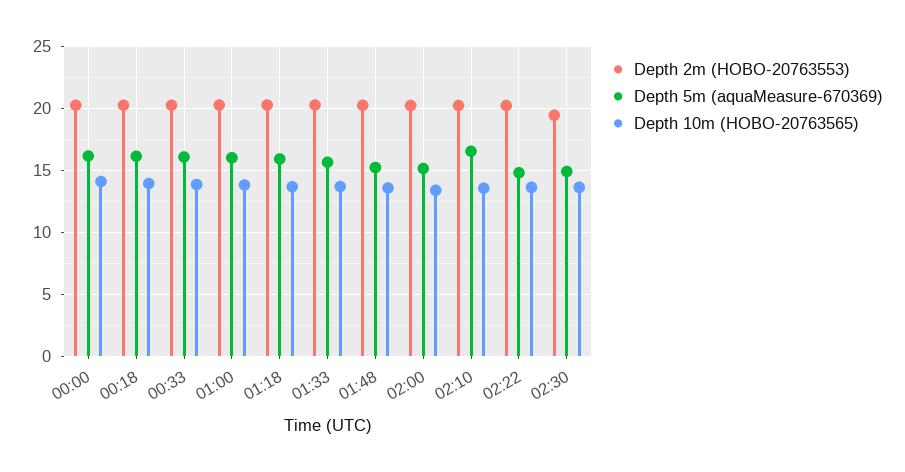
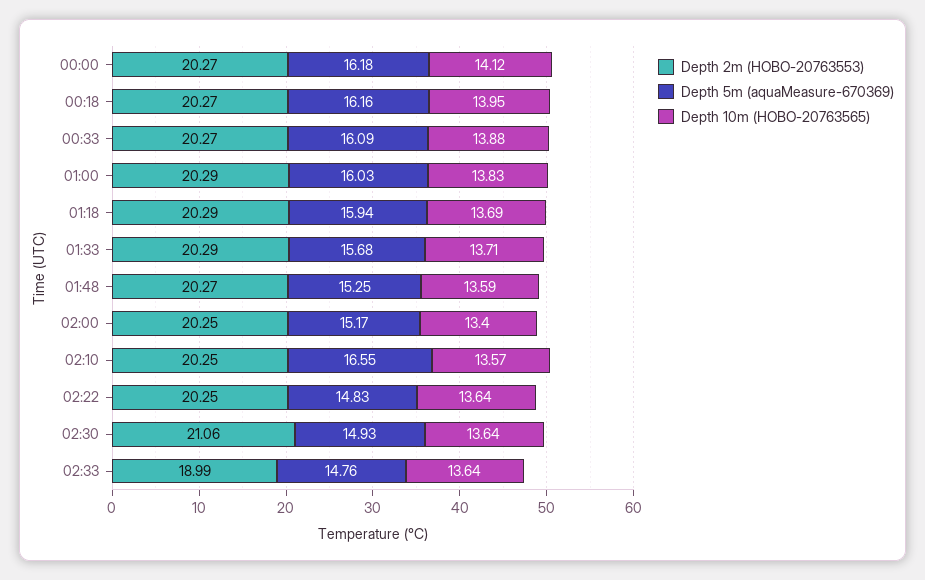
Depth 2m (HOBO-20763553), 02:30: 19.5 -> 21.06
Depth 2m (HOBO-20763553), 02:33: none -> 18.99
Depth 5m (aquaMeasure-670369), 02:33: none -> 14.76
Depth 10m (HOBO-20763565), 02:33: none -> 13.64

